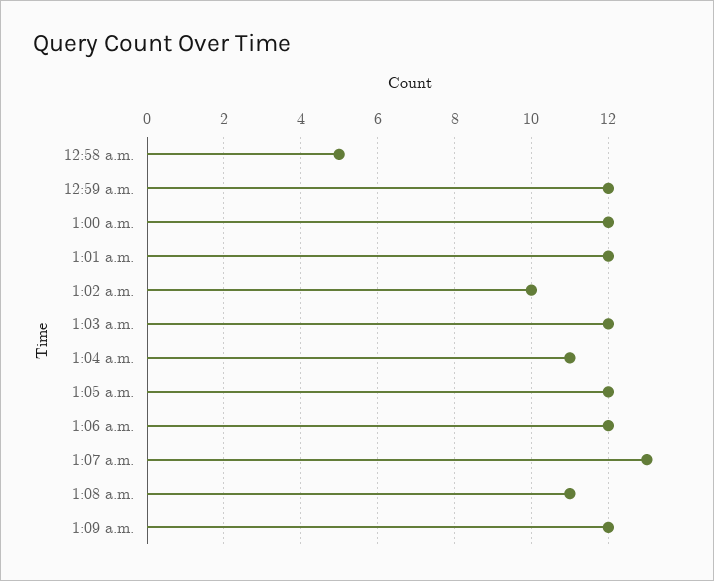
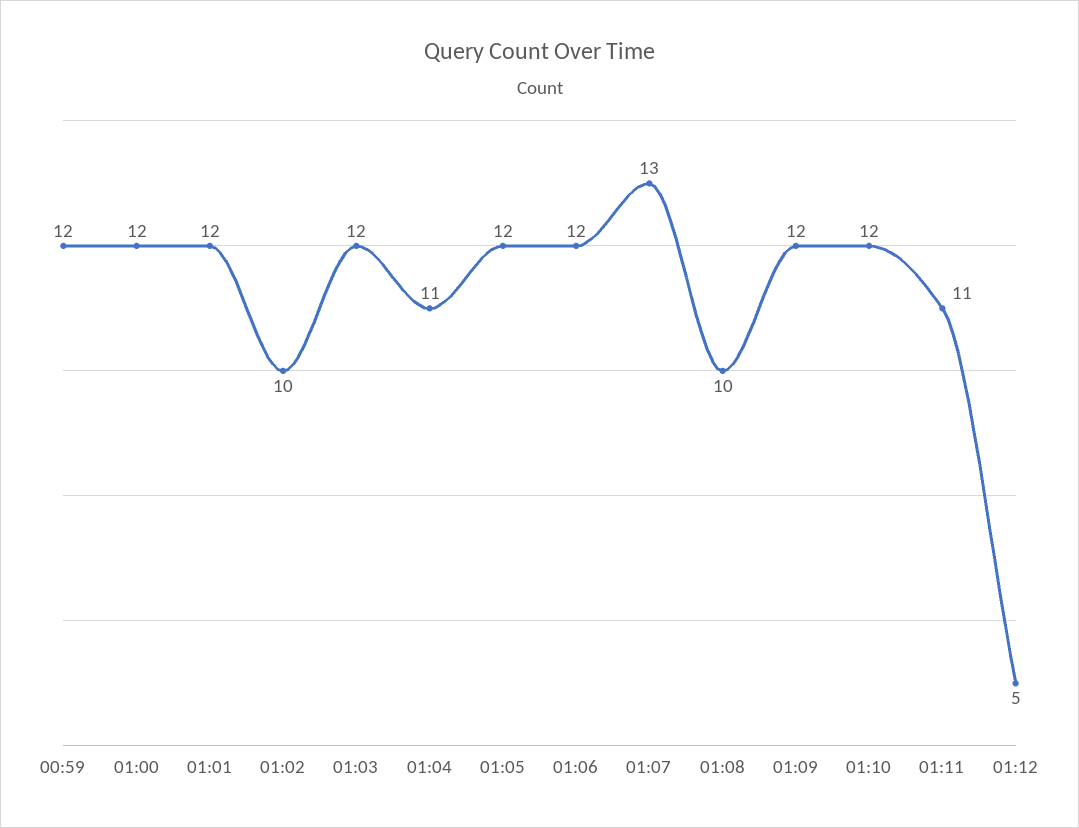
12:58 a.m.: 5 -> none
1:08 a.m.: 11 -> 10
01:10: none -> 12
01:11: none -> 11
01:12: none -> 5

